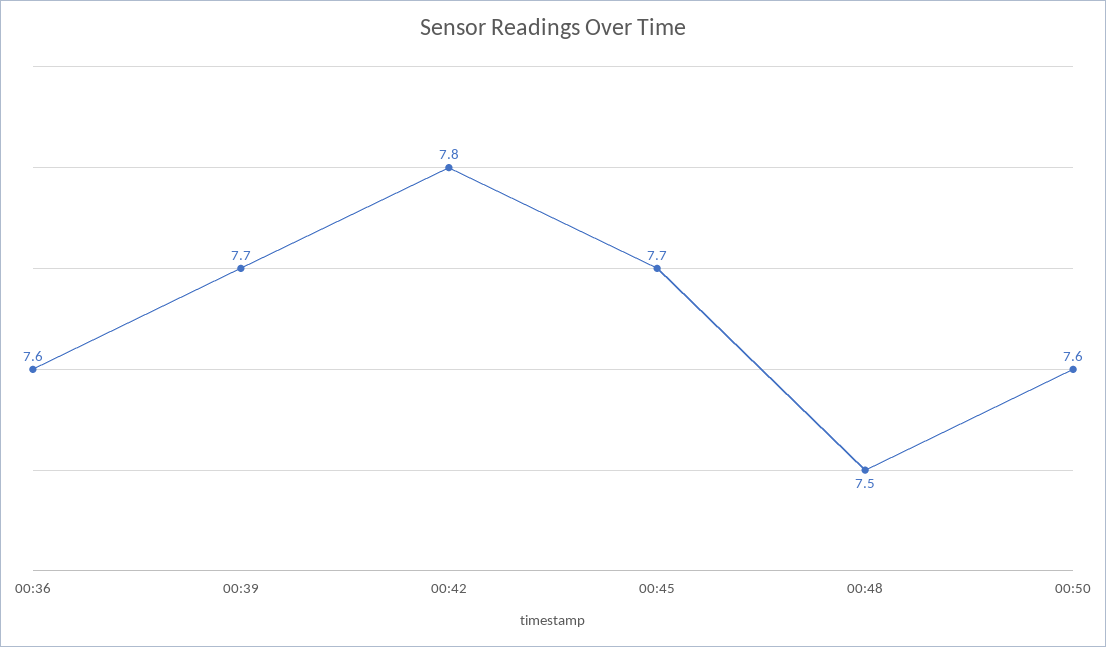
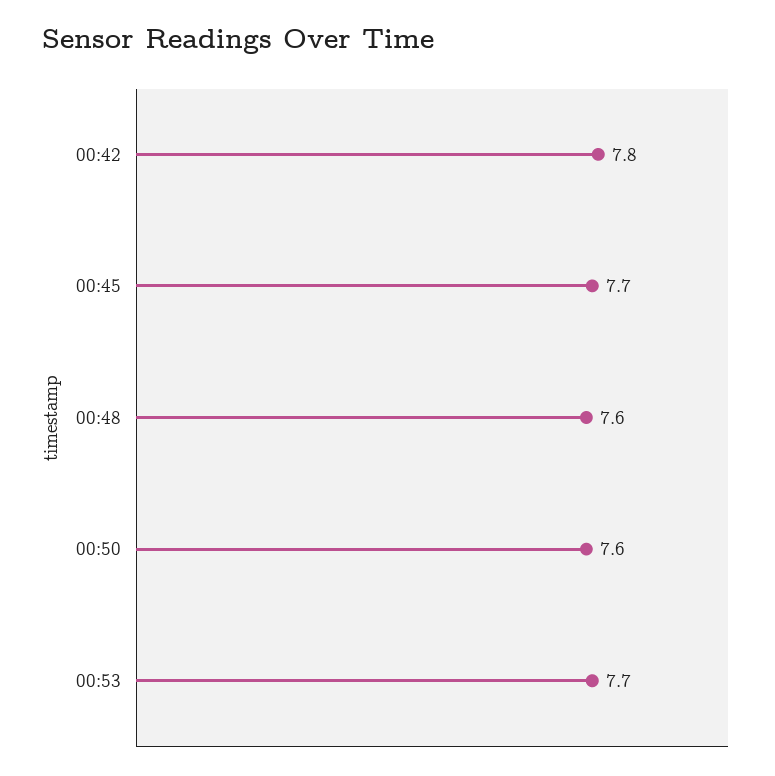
00:36: 7.6 -> none
00:39: 7.7 -> none
00:48: 7.5 -> 7.6
00:53: none -> 7.7

